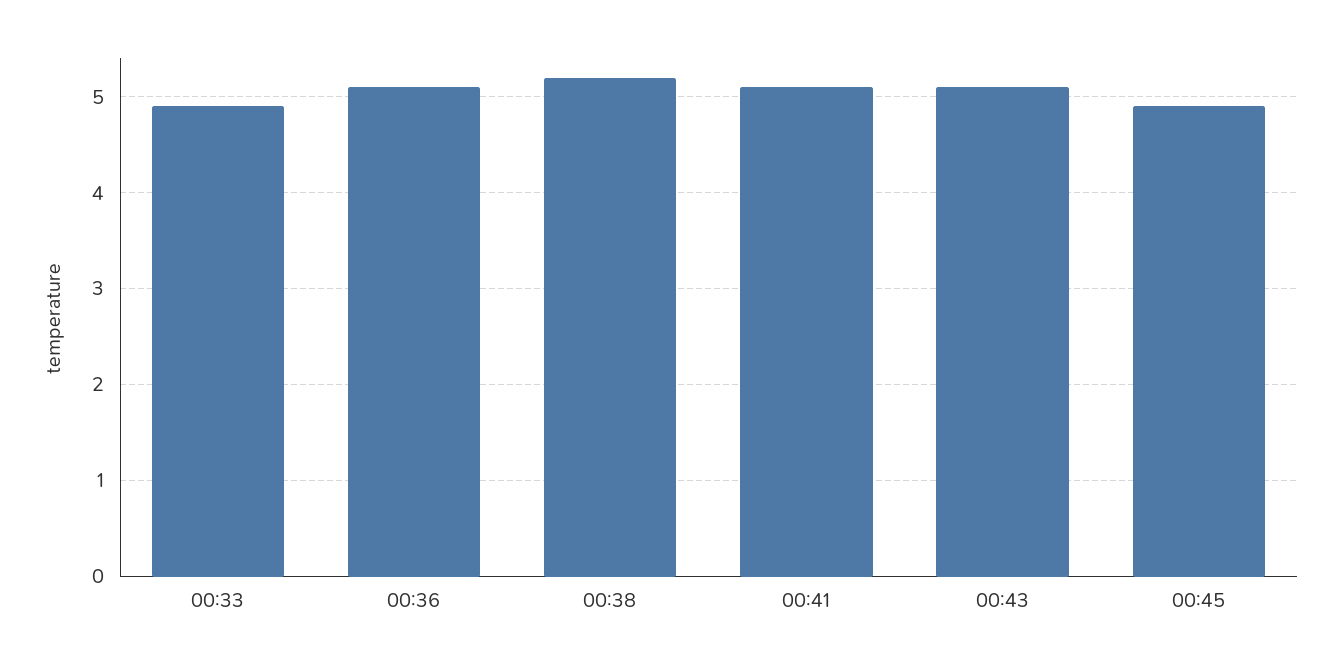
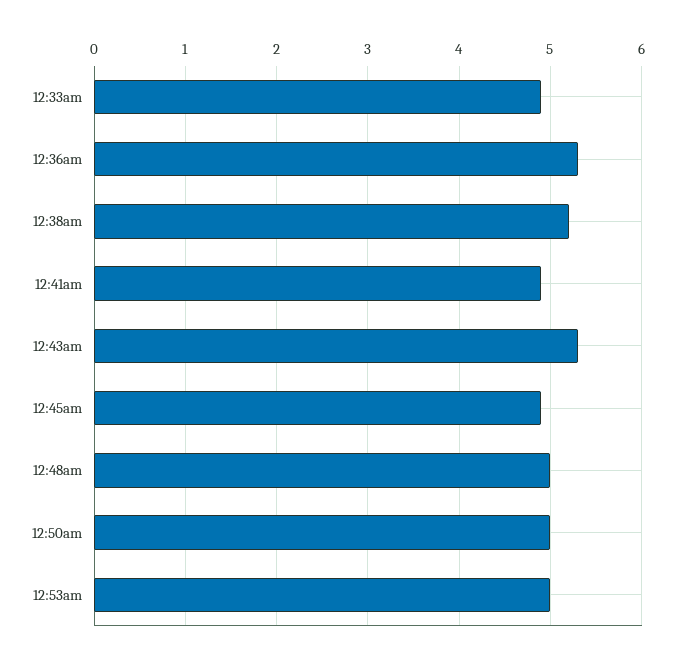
00:36: 5.1 -> 5.3
00:41: 5.1 -> 4.9
00:43: 5.1 -> 5.3
12:48am: none -> 5
12:50am: none -> 5
12:53am: none -> 5

